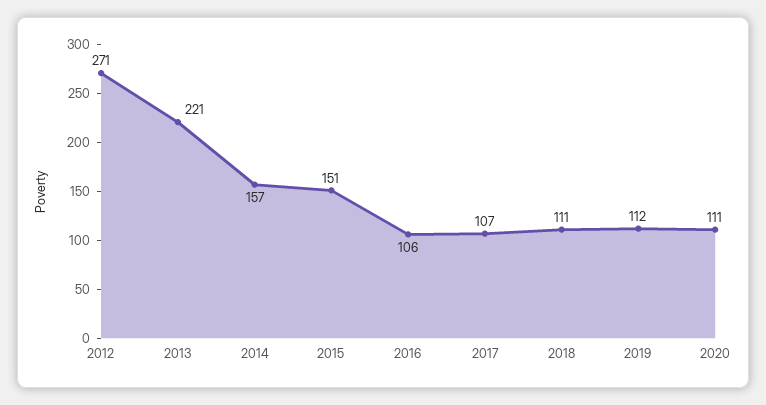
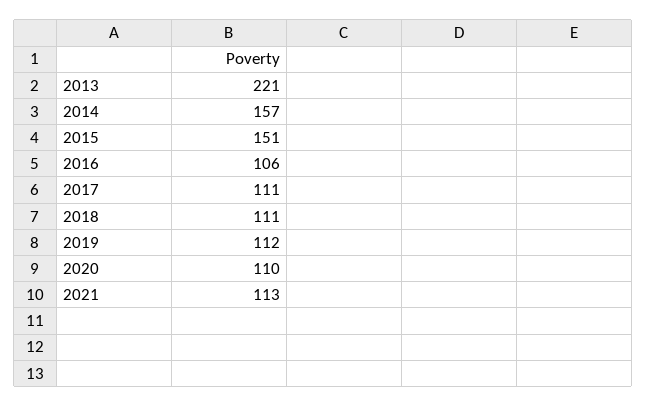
2012: 271 -> none
2017: 107 -> 111
2020: 111 -> 110
2021: none -> 113

